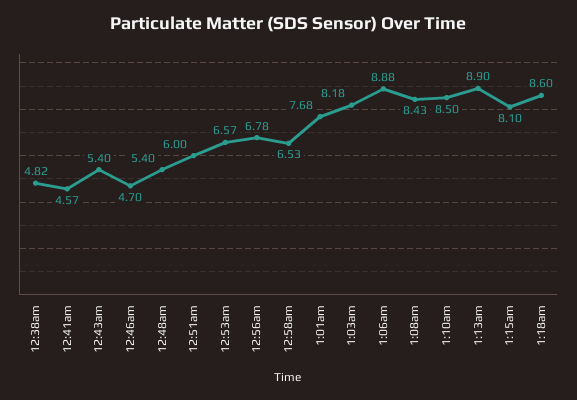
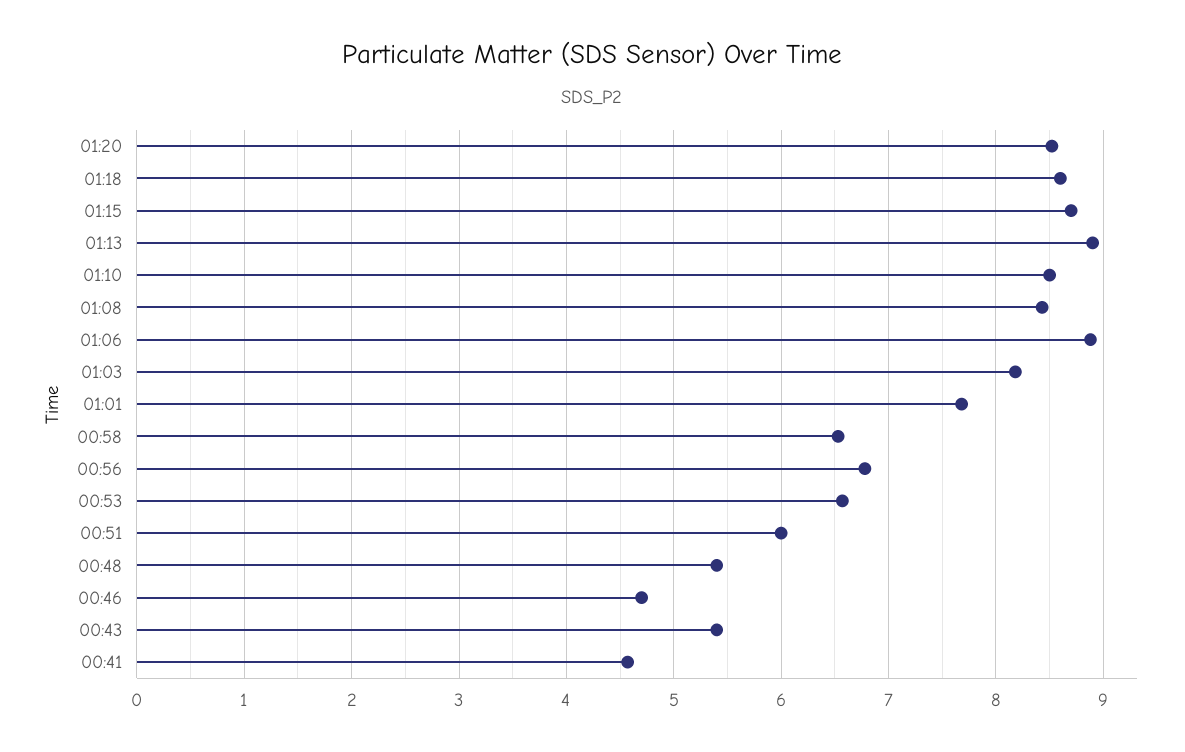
12:38am: 4.82 -> none
1:15am: 8.1 -> 8.7
01:20: none -> 8.5

